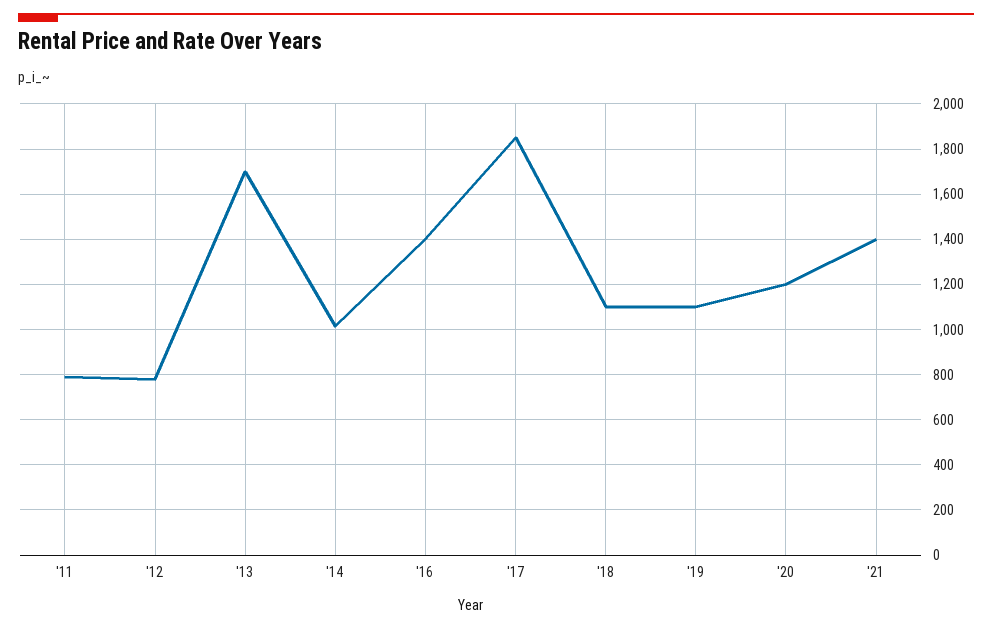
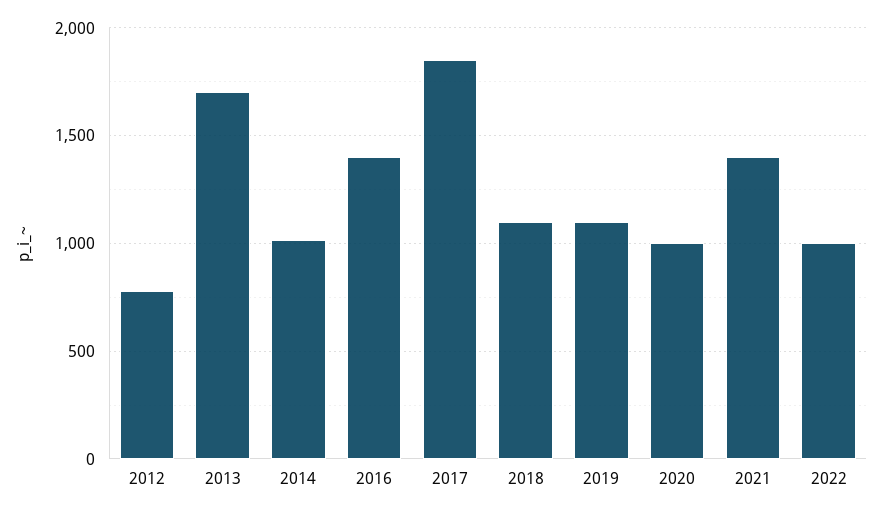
'11: 800 -> none
'20: 1200 -> 1000
2022: none -> 1000

